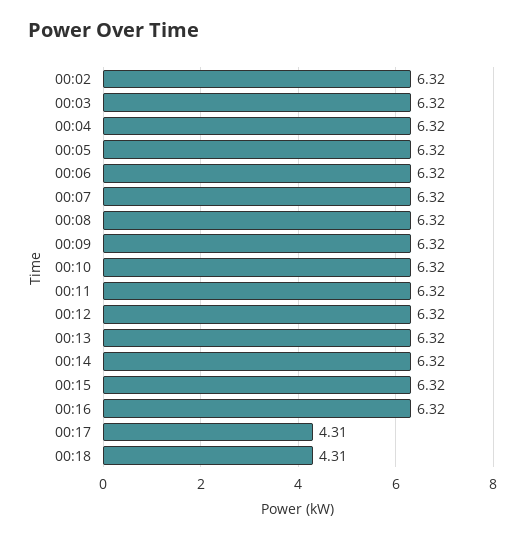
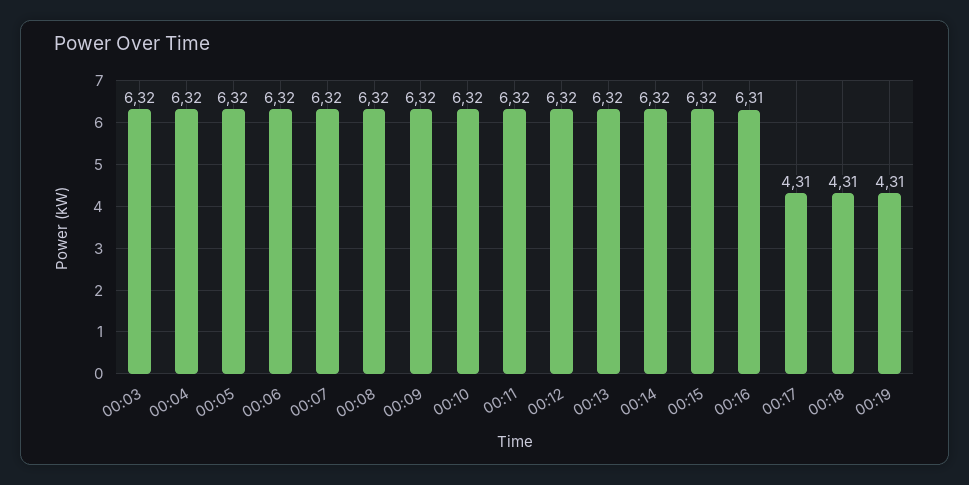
00:02: 6.32 -> none
00:16: 6.32 -> 6.31
00:19: none -> 4.31

